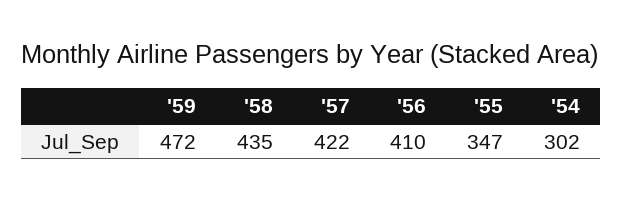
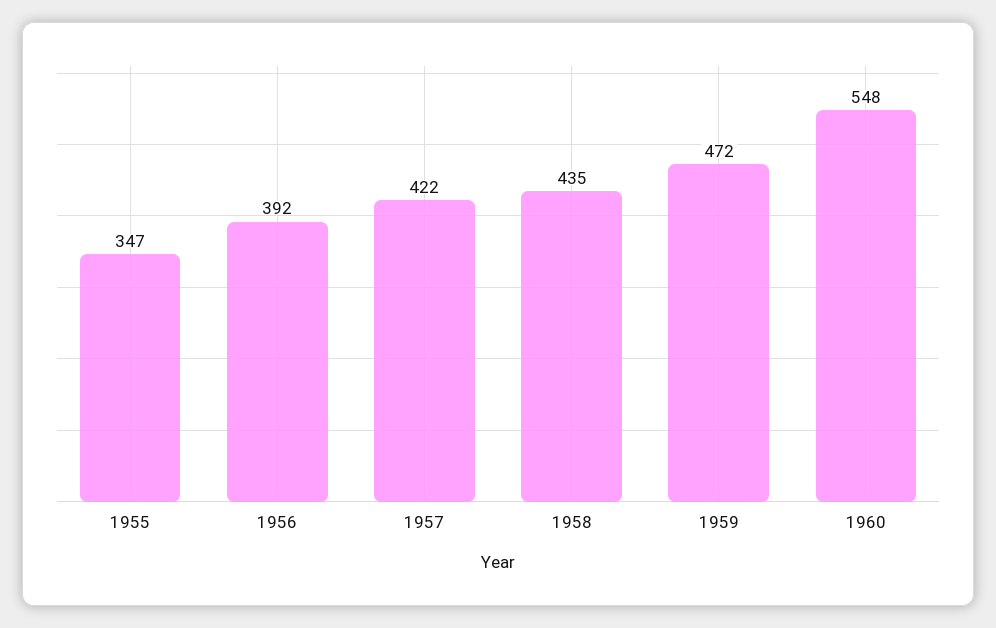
'56: 410 -> 392
'54: 302 -> none
1960: none -> 548

